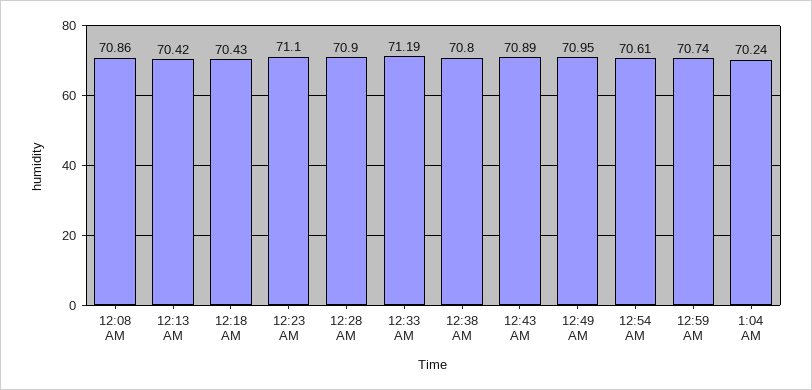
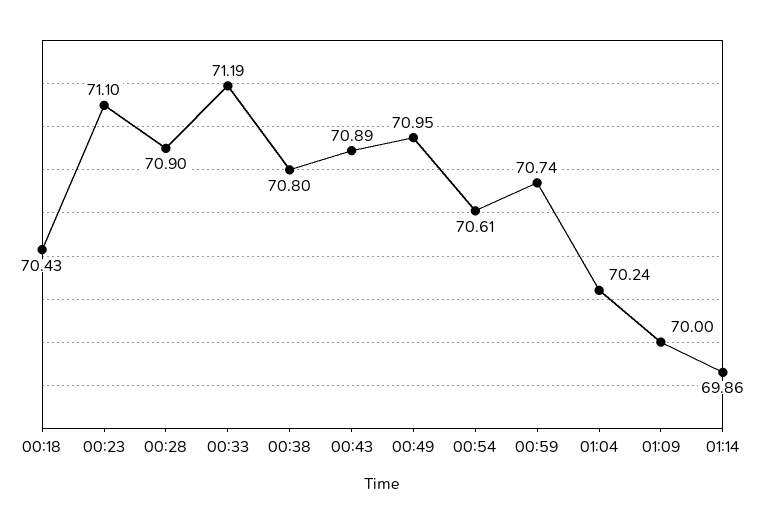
12:08 AM: 70.86 -> none
12:13 AM: 70.42 -> none
01:09: none -> 70
01:14: none -> 69.86

